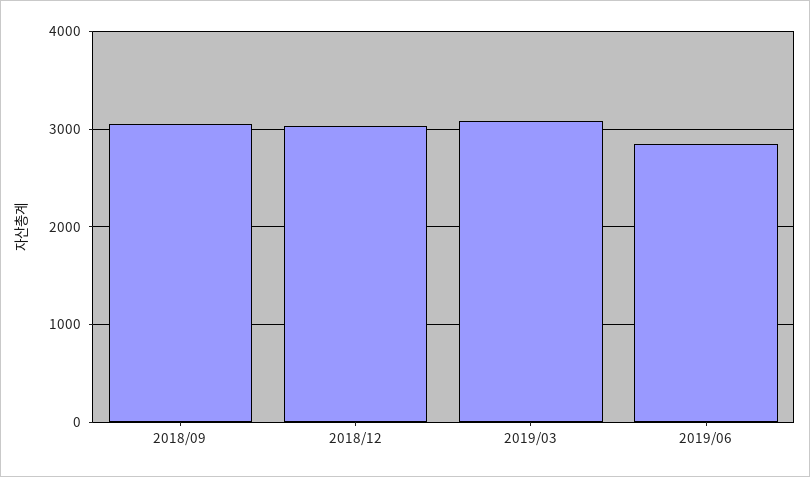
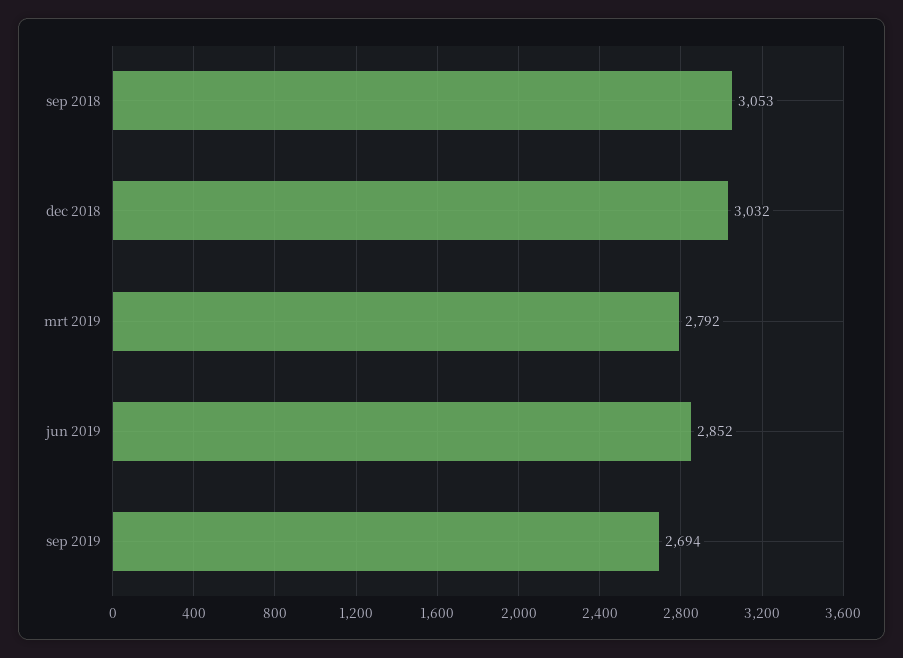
2019/03: 3100 -> 2792
sep 2019: none -> 2694

